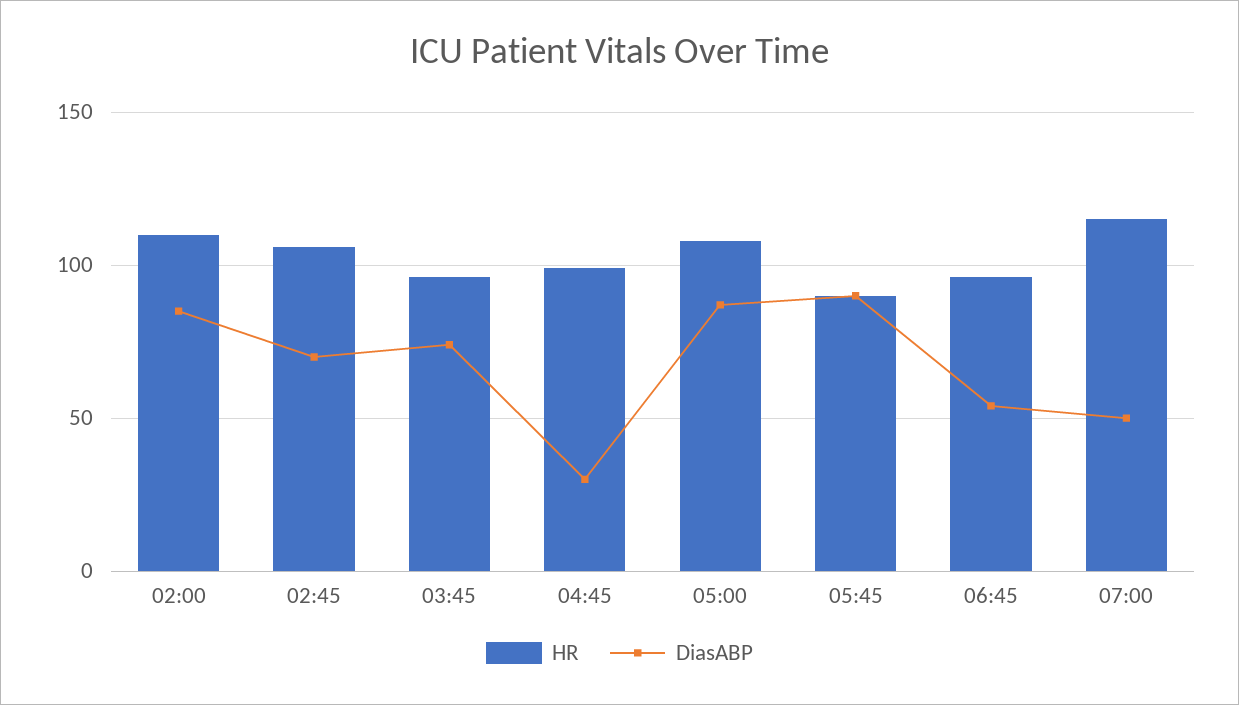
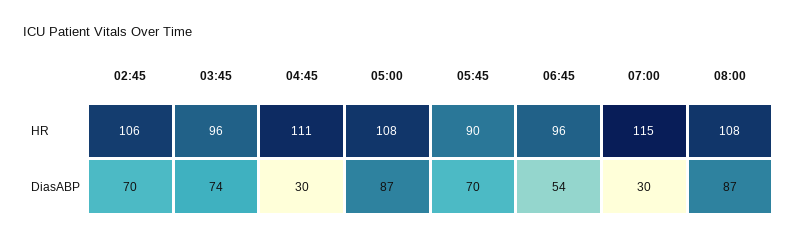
HR, 02:00: 110 -> none
DiasABP, 02:00: 85 -> none
HR, 04:45: 100 -> 111
DiasABP, 05:45: 90 -> 70
DiasABP, 07:00: 50 -> 30
HR, 08:00: none -> 108
DiasABP, 08:00: none -> 87

